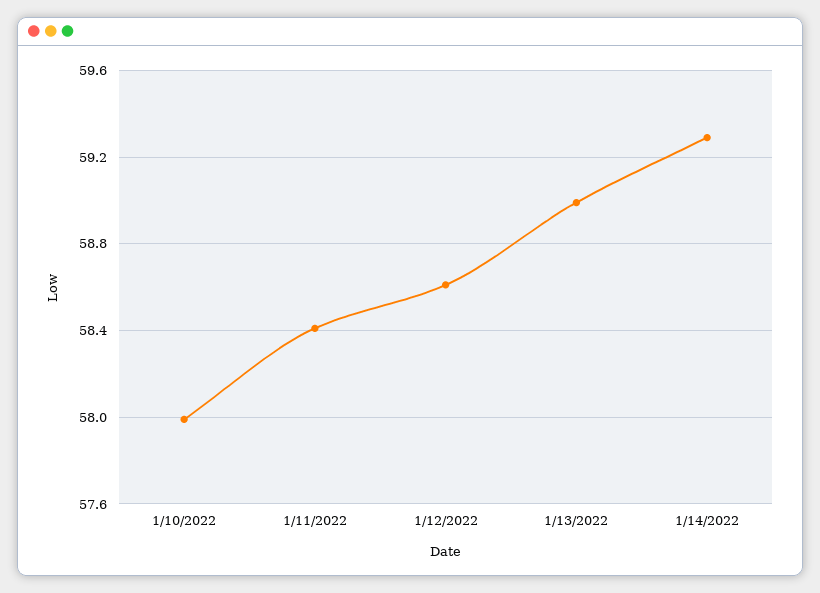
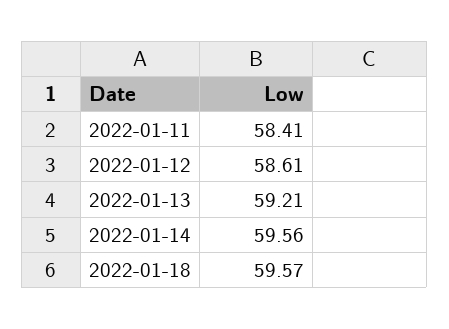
1/10/2022: 58 -> none
1/13/2022: 59 -> 59.21
1/14/2022: 59.3 -> 59.56
2022-01-18: none -> 59.57

